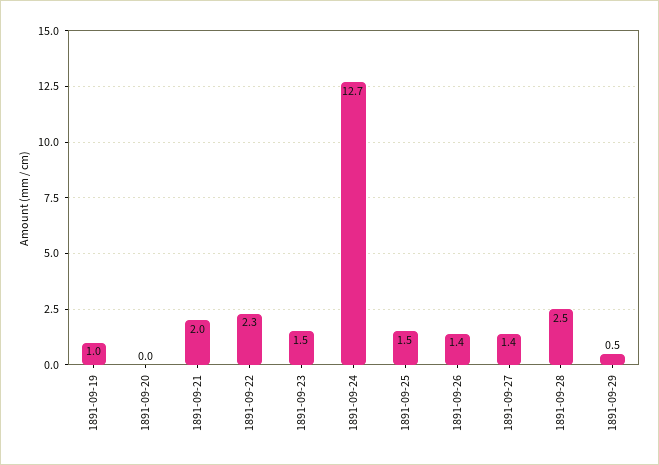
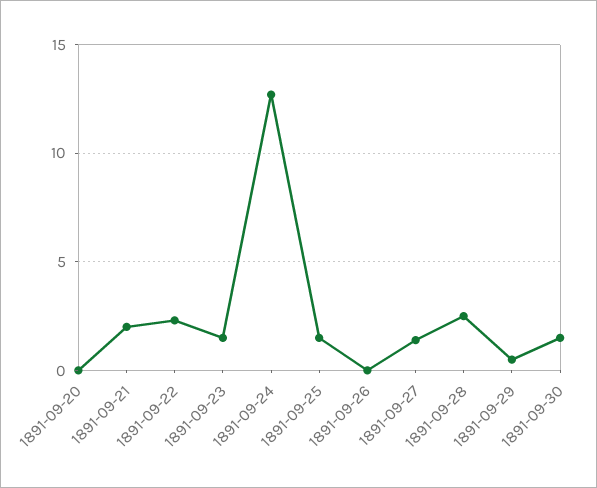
1891-09-19: 1 -> none
1891-09-26: 1.4 -> 0
1891-09-30: none -> 1.5

